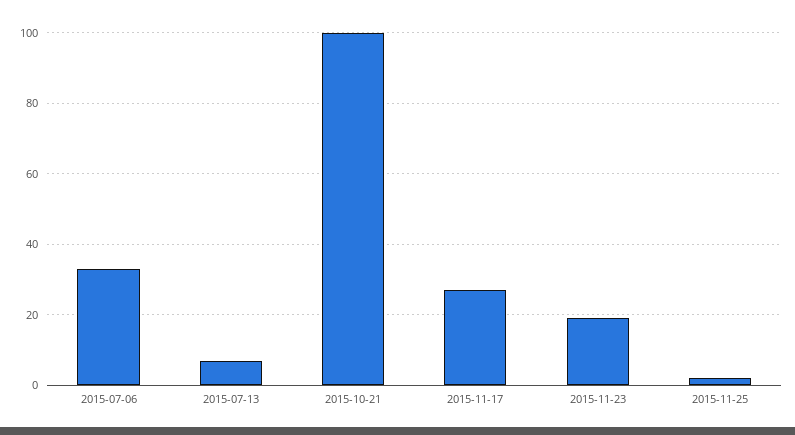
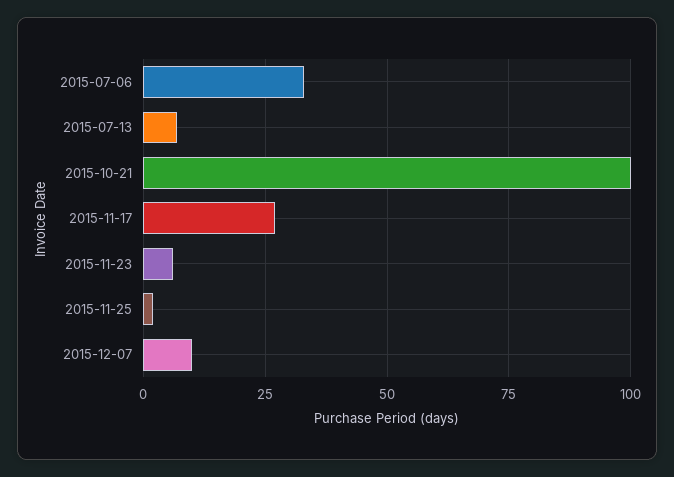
2015-11-23: 20 -> 5
2015-12-07: none -> 10

